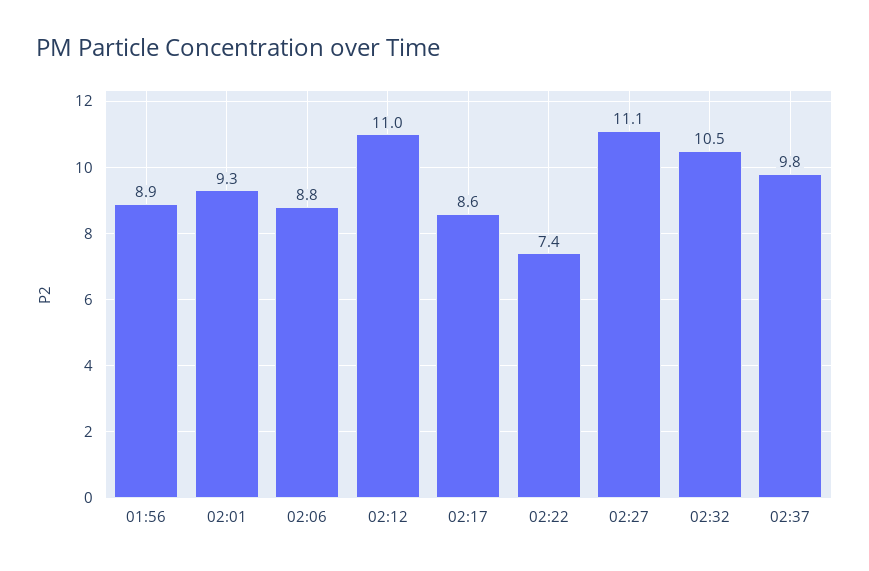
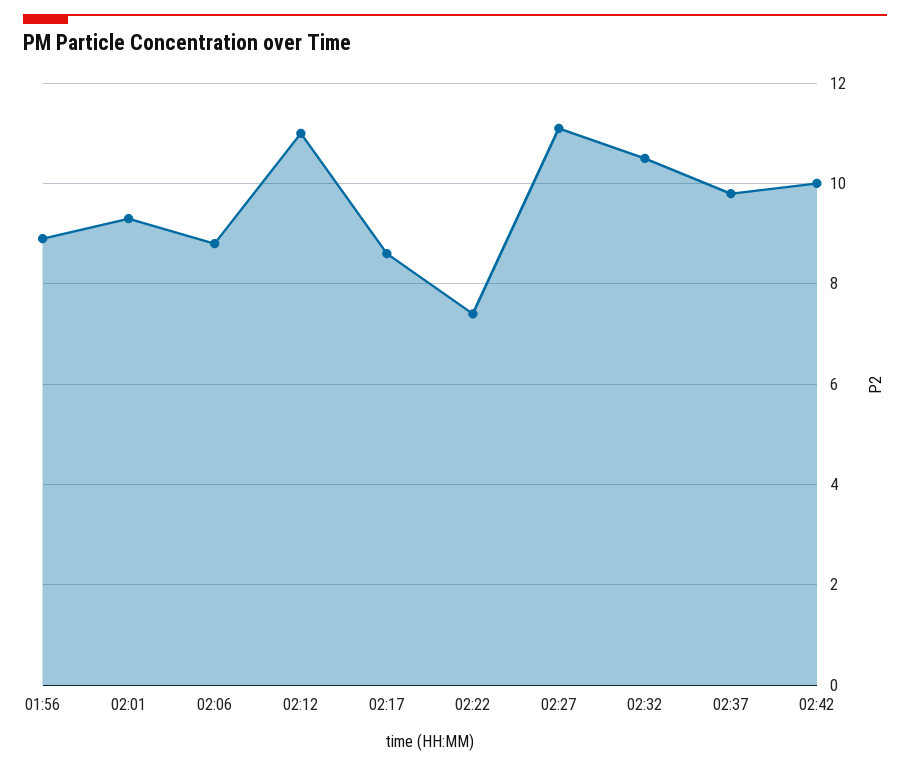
02:42: none -> 10

